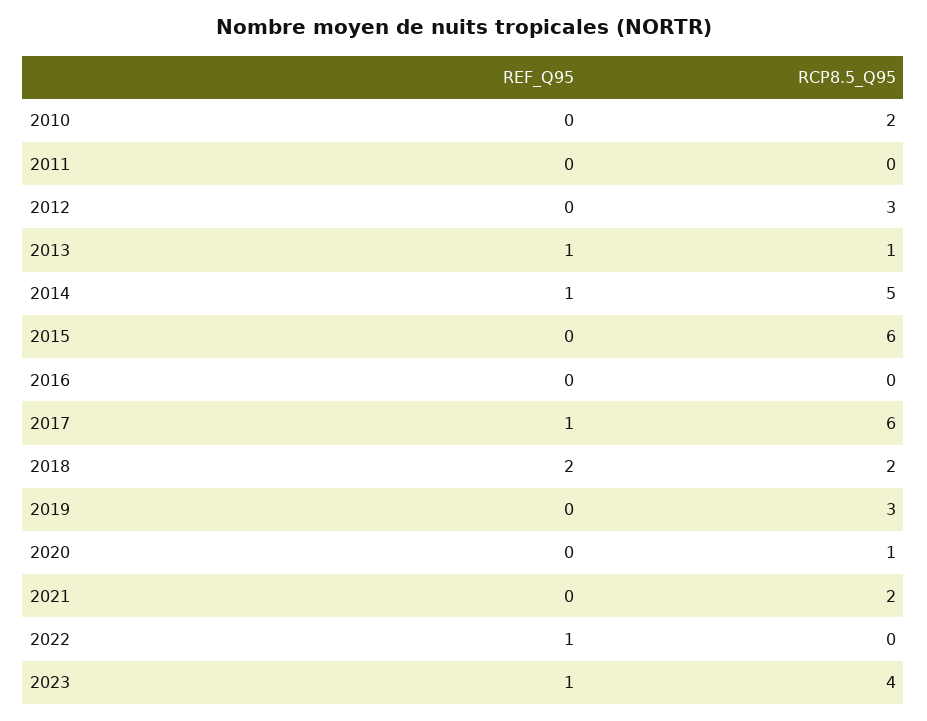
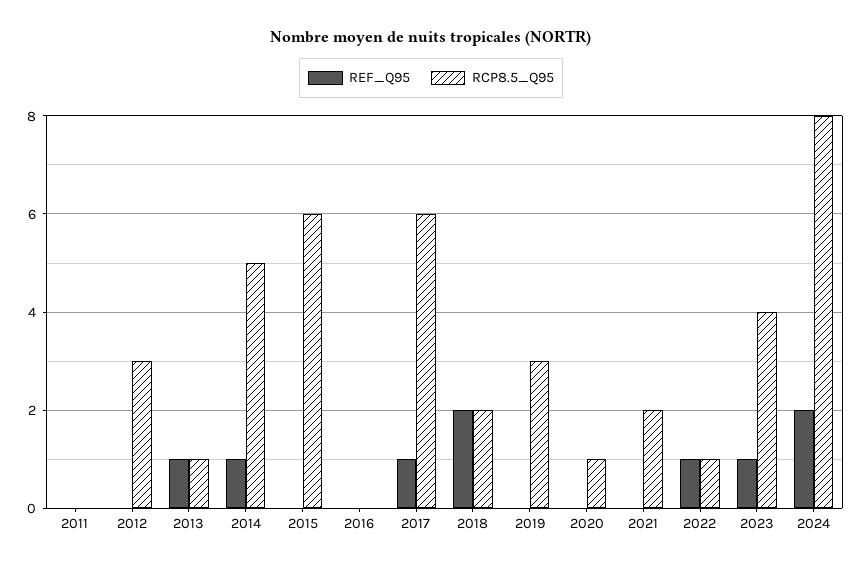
REF_Q95, 2010: 0 -> none
RCP8.5_Q95, 2010: 2 -> none
RCP8.5_Q95, 2022: 0 -> 1
REF_Q95, 2024: none -> 2
RCP8.5_Q95, 2024: none -> 8

